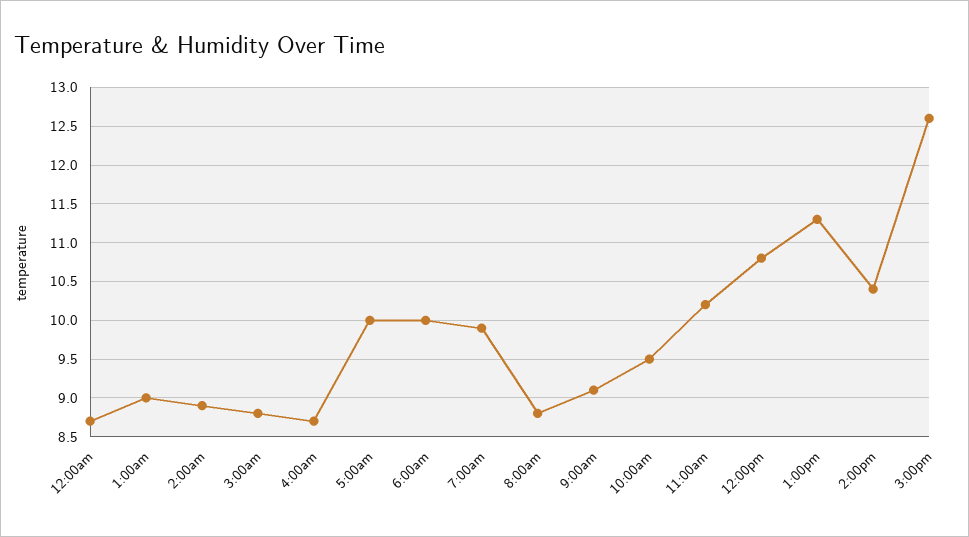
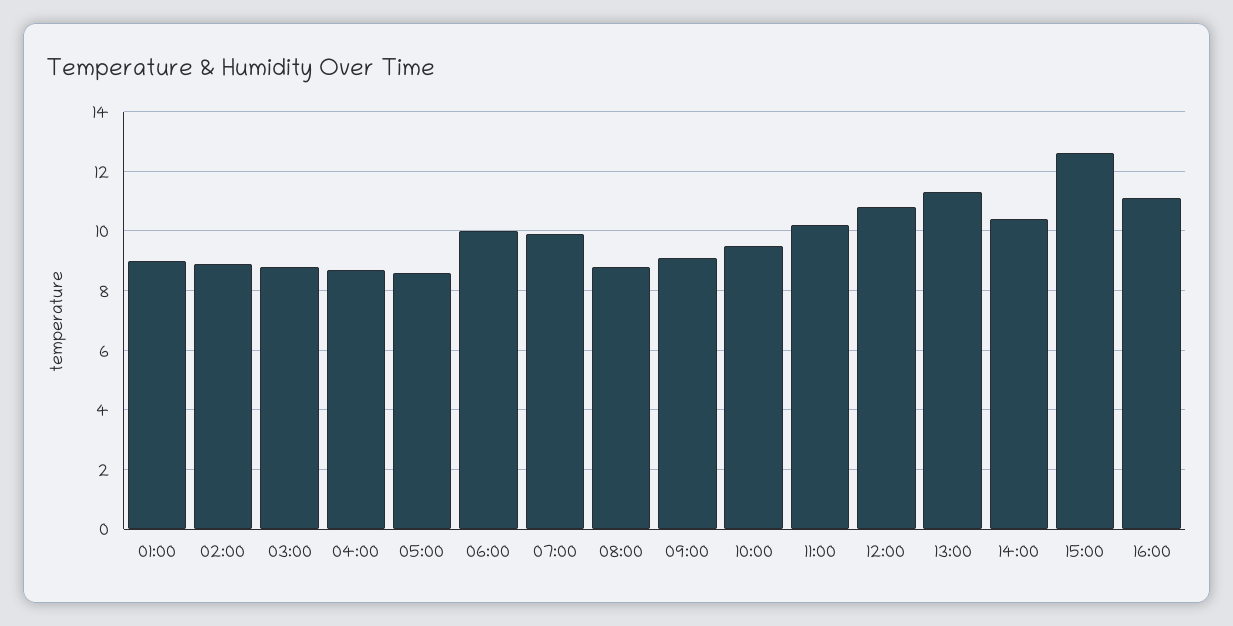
12:00am: 8.7 -> none
5:00am: 10 -> 8.5
16:00: none -> 11

